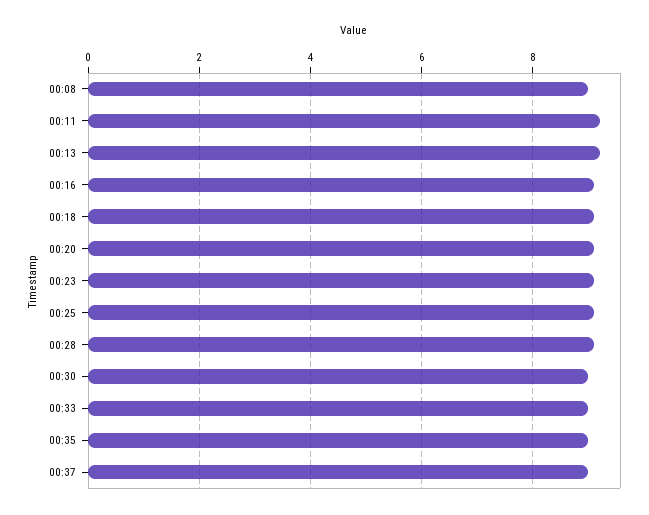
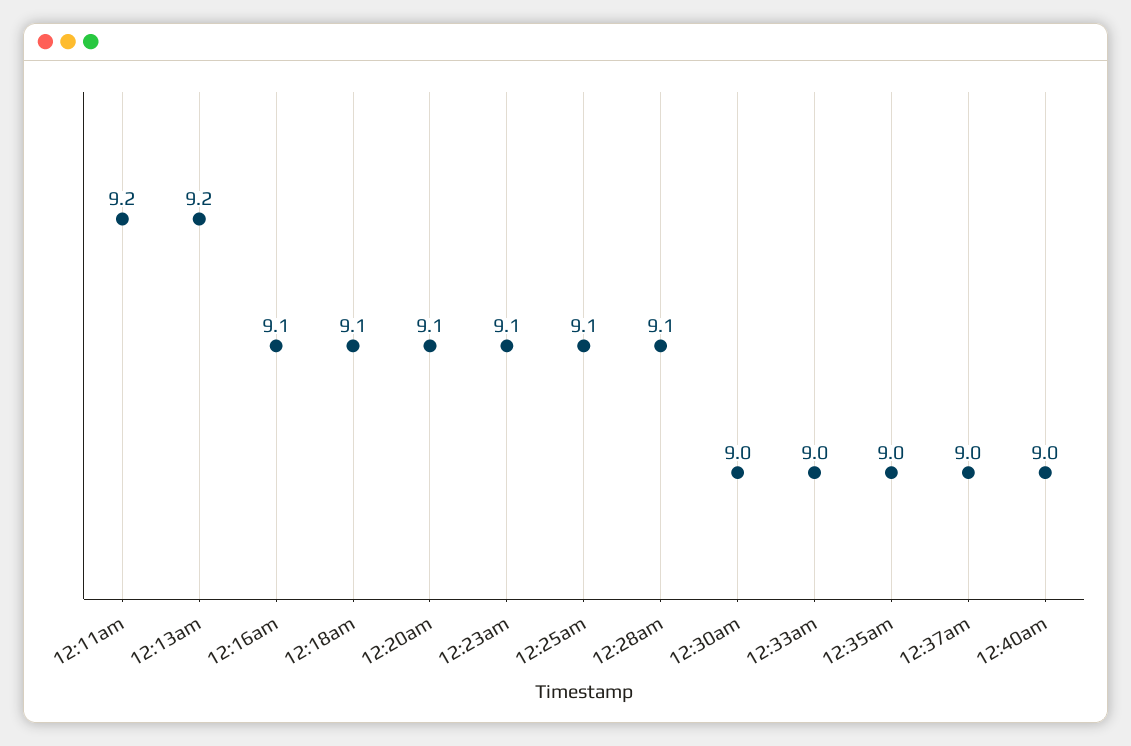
00:08: 9 -> none
12:40am: none -> 9

